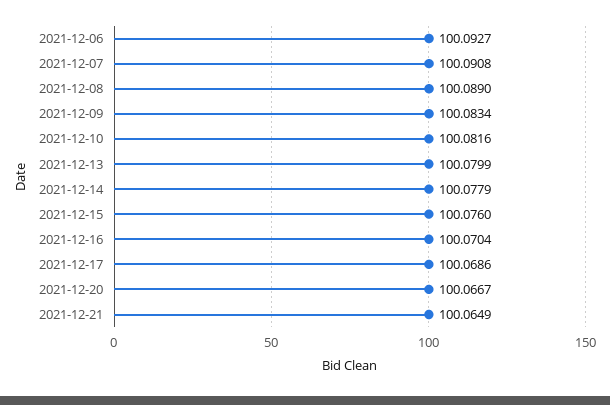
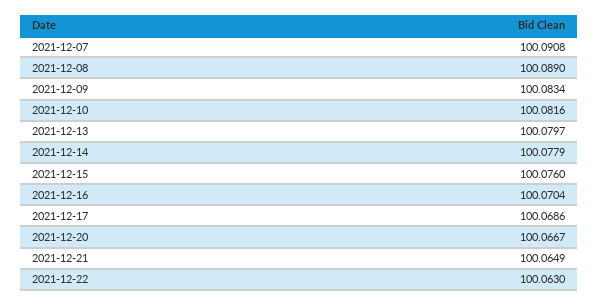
2021-12-06: 100.0927 -> none
2021-12-13: 100.0799 -> 100.0797
2021-12-22: none -> 100.063

